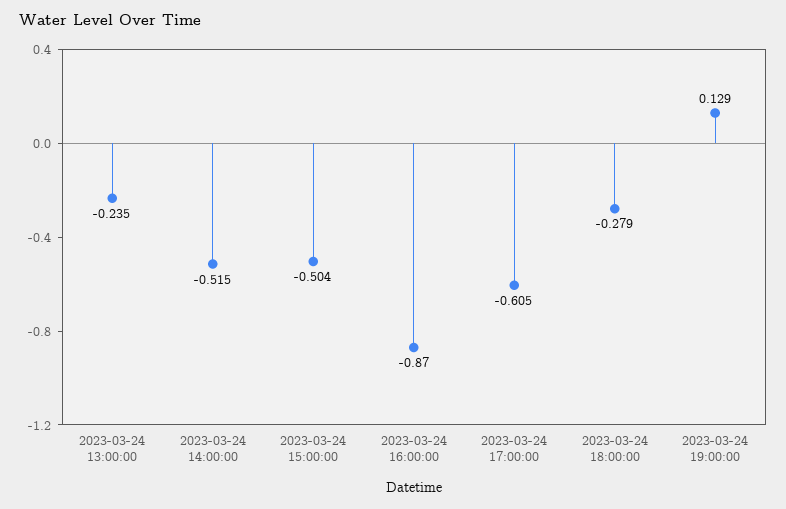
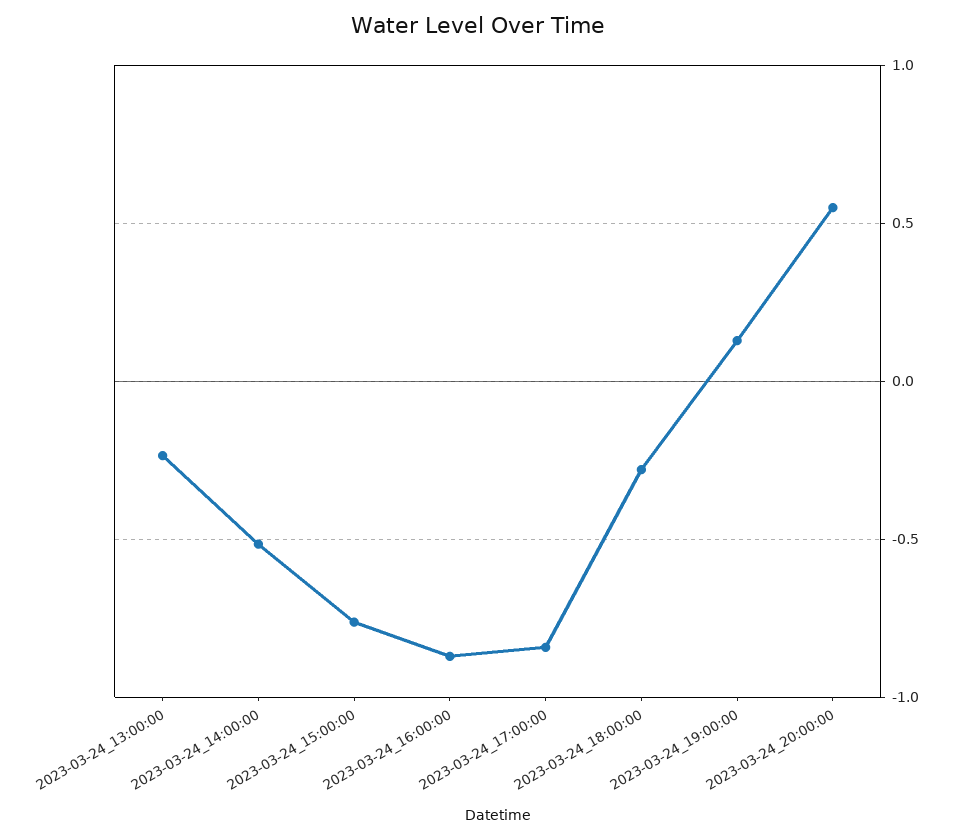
2023-03-24 15:00:00: -0.504 -> -0.75
2023-03-24 17:00:00: -0.605 -> -0.85
2023-03-24_20:00:00: none -> 0.55

